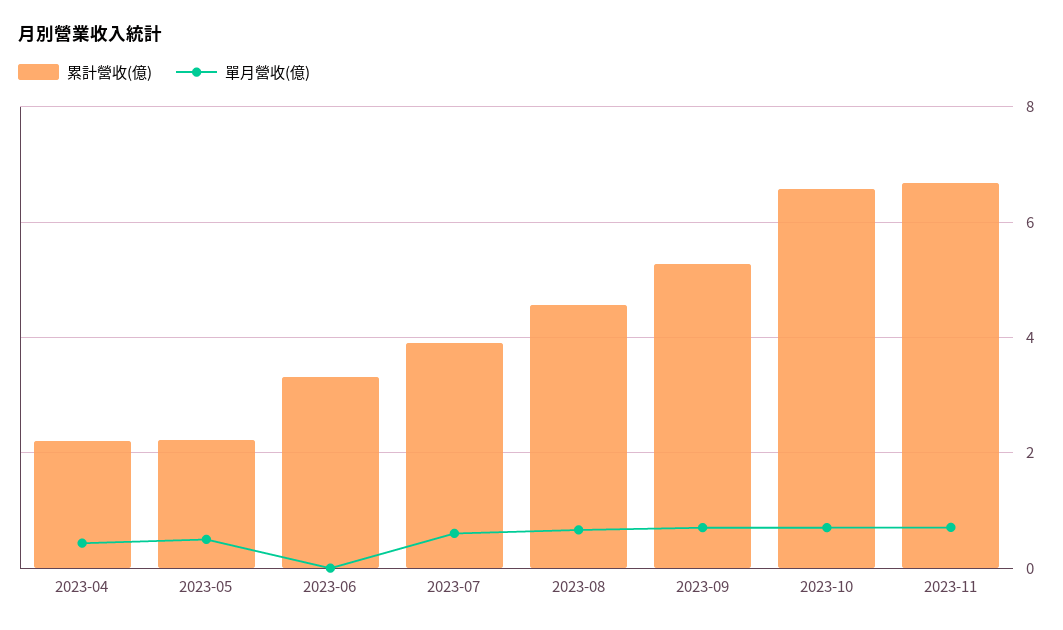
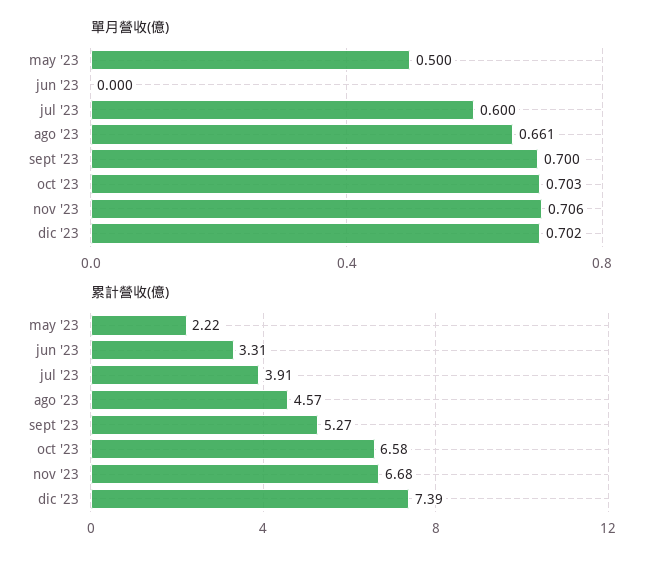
累計營收(億), 2023-04: 2.2 -> none
單月營收(億), 2023-04: 0.4 -> none
單月營收(億), dic '23: none -> 0.702
累計營收(億), dic '23: none -> 7.39

